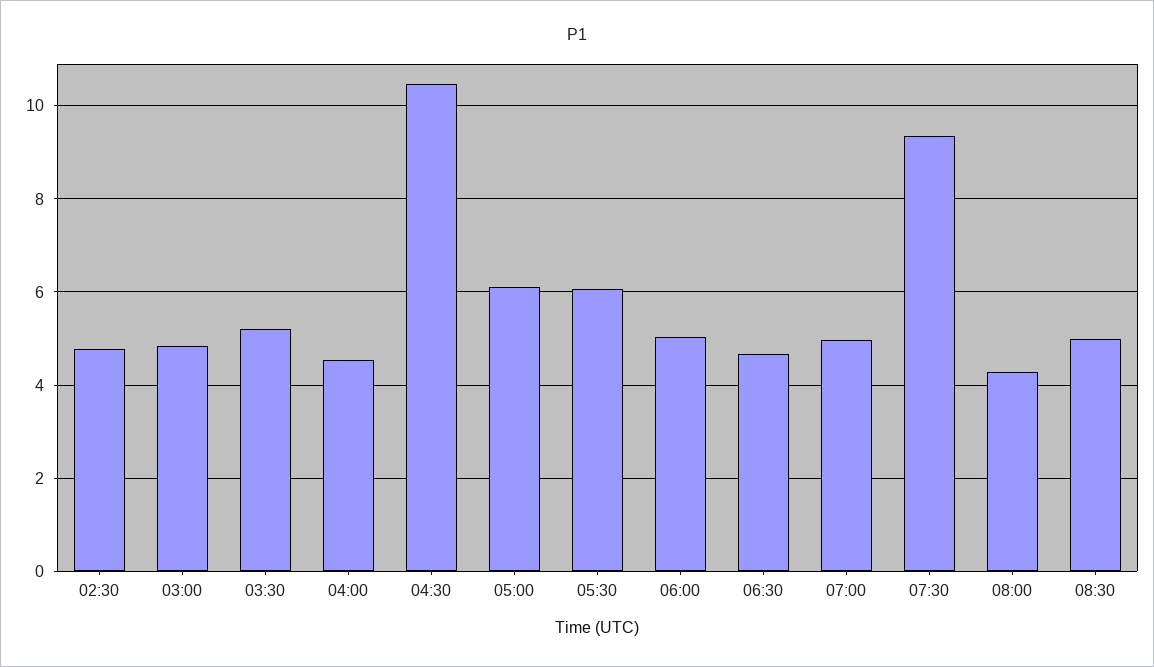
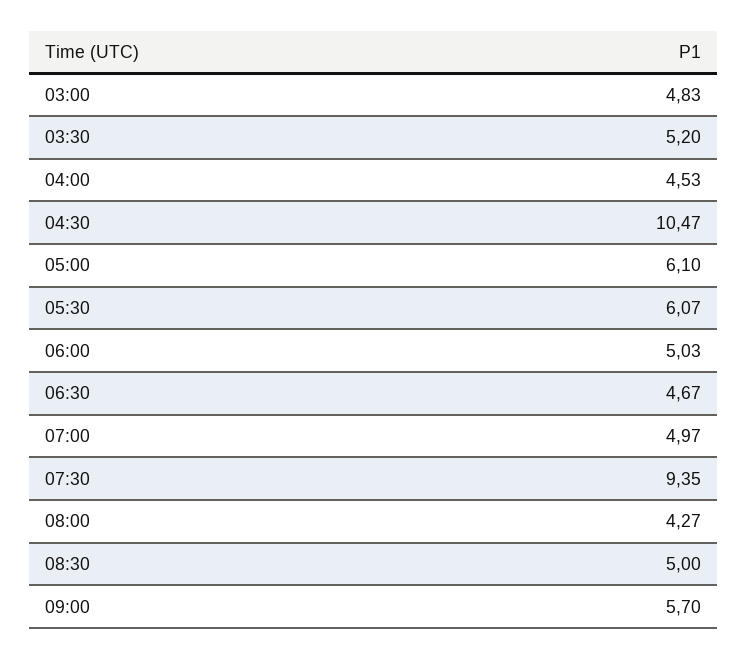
02:30: 4.8 -> none
09:00: none -> 5.7

